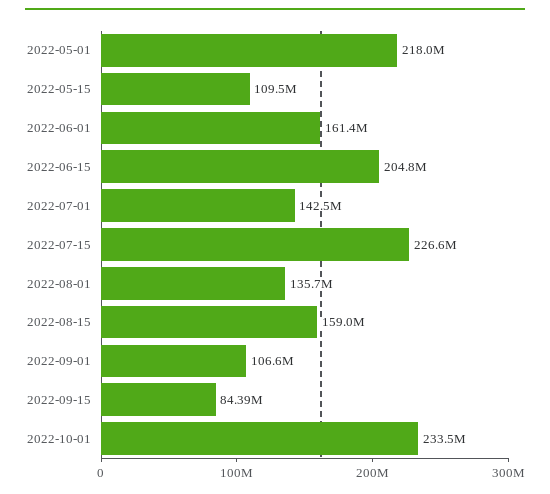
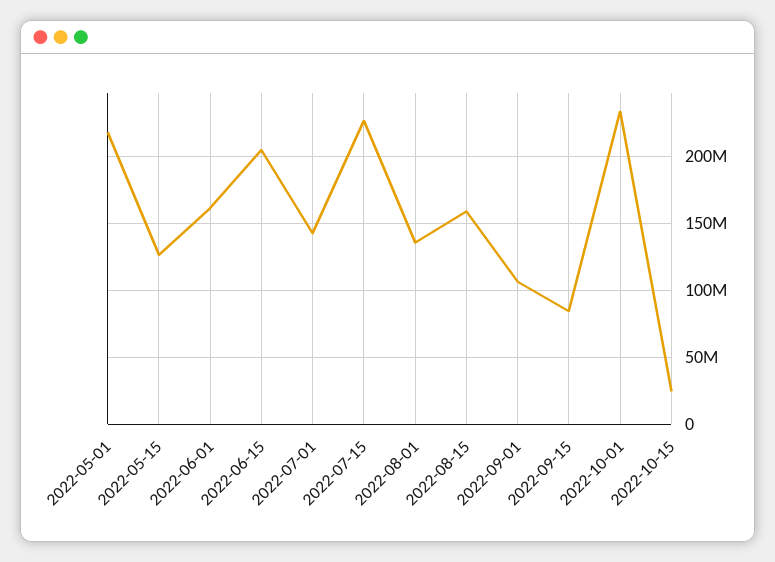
2022-05-15: 109500000 -> 125000000
2022-10-15: none -> 25000000

